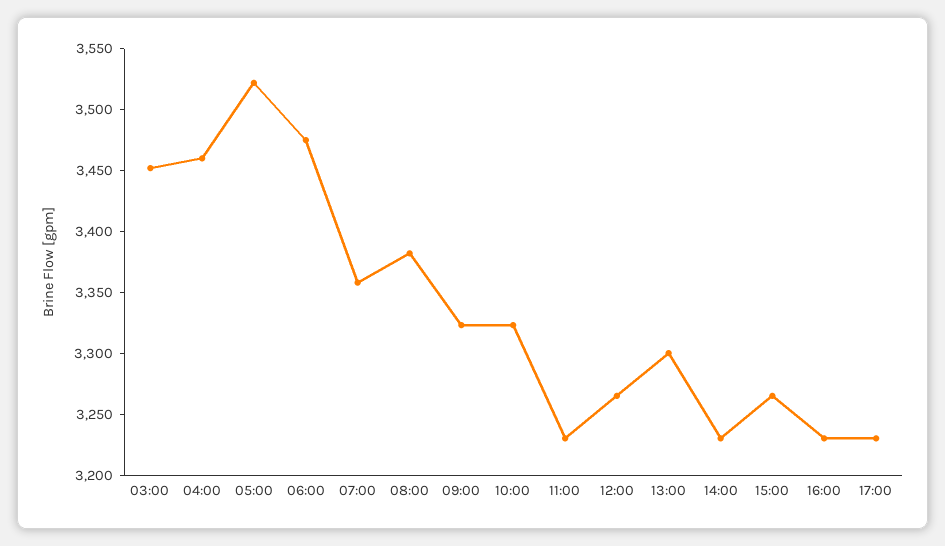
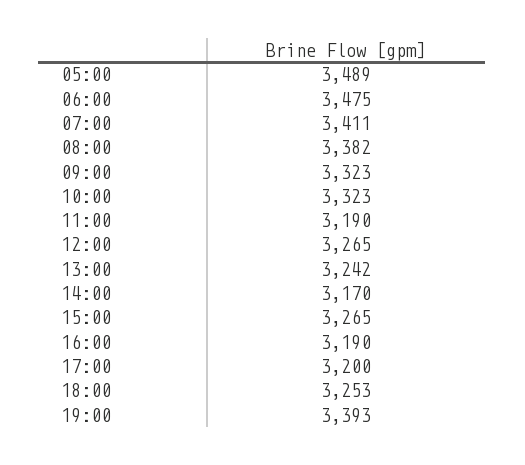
03:00: 3450 -> none
04:00: 3460 -> none
05:00: 3520 -> 3489
07:00: 3360 -> 3411
11:00: 3230 -> 3190
13:00: 3300 -> 3242
14:00: 3230 -> 3170
16:00: 3230 -> 3190
17:00: 3230 -> 3200
18:00: none -> 3253
19:00: none -> 3393

